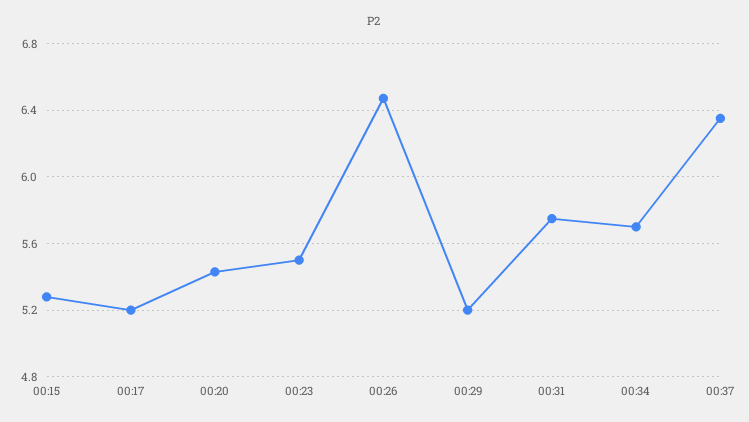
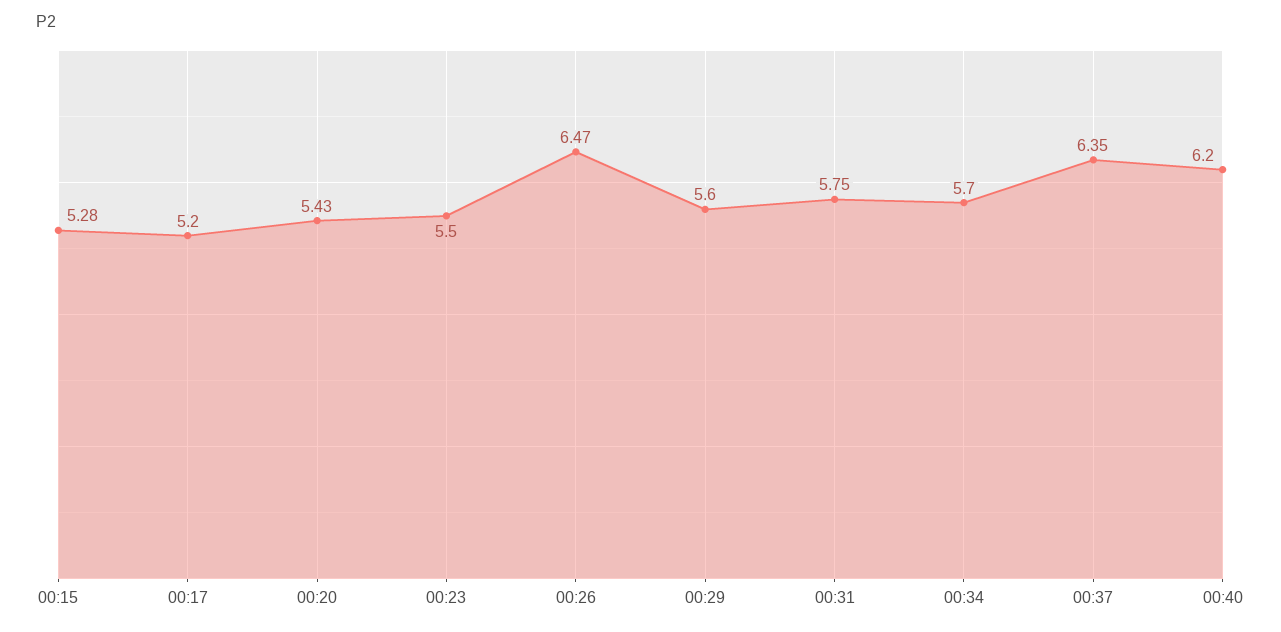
00:29: 5.2 -> 5.6
00:40: none -> 6.2

